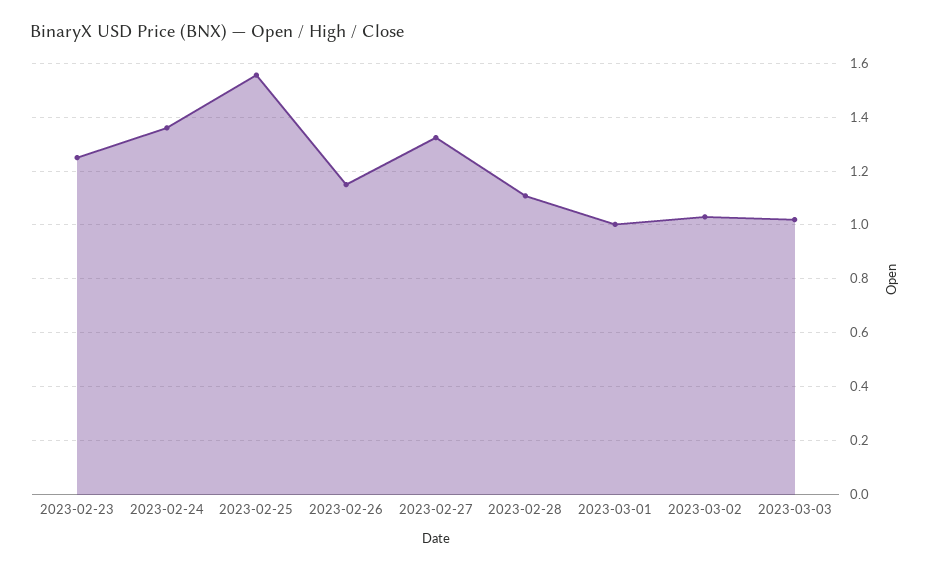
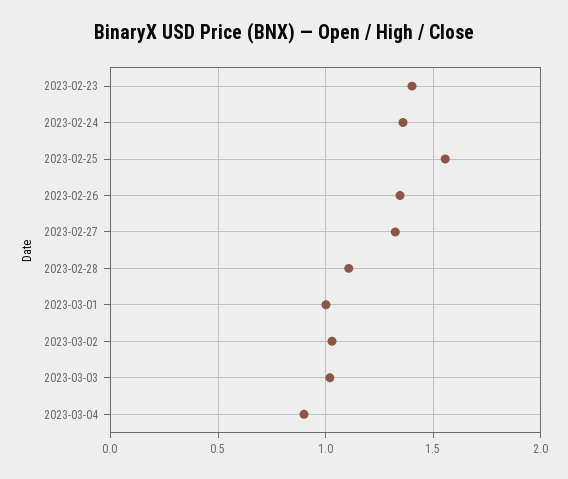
2023-02-23: 1.25 -> 1.4
2023-02-26: 1.15 -> 1.35
2023-03-04: none -> 0.9

